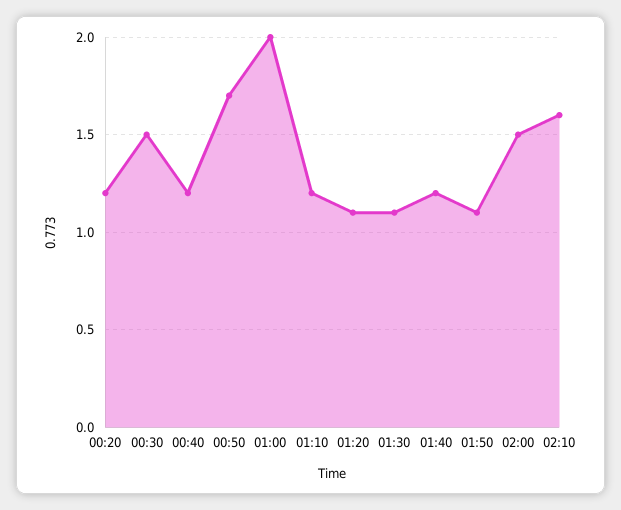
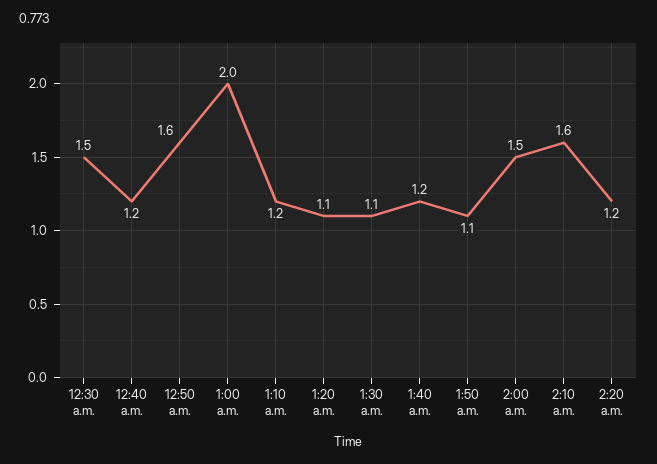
00:20: 1.2 -> none
00:50: 1.7 -> 1.6
2:20 a.m.: none -> 1.2

